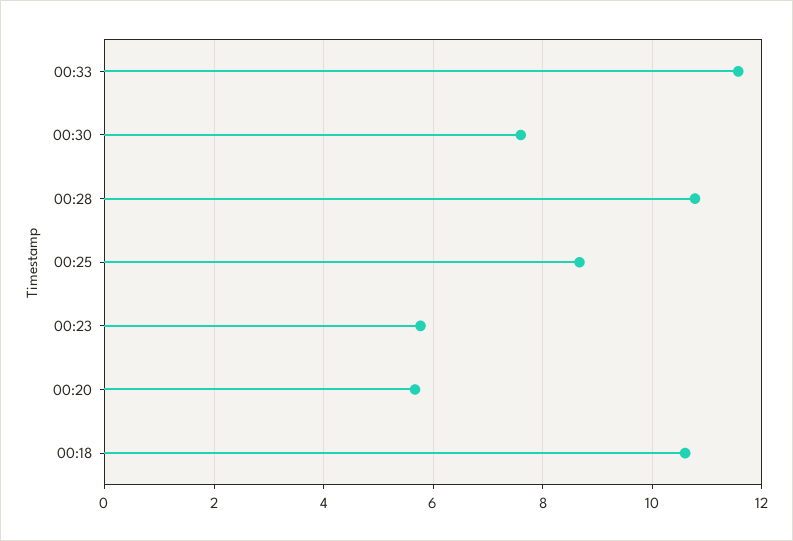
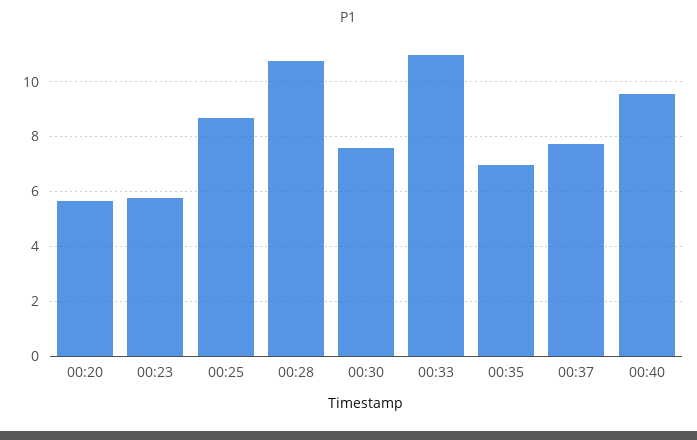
00:33: 11.6 -> 11
00:18: 10.6 -> none
00:35: none -> 7
00:37: none -> 7.75
00:40: none -> 9.5

